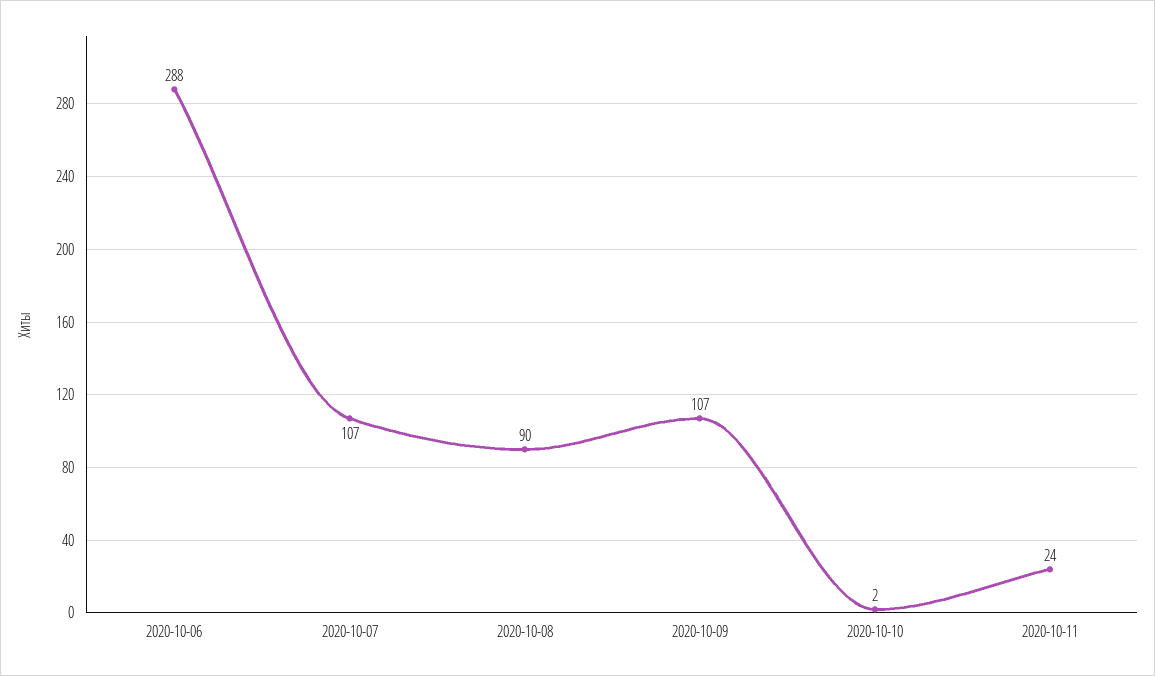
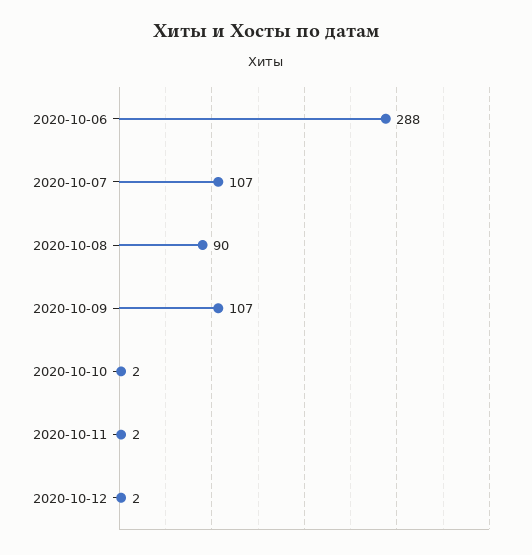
2020-10-11: 24 -> 2
2020-10-12: none -> 2

